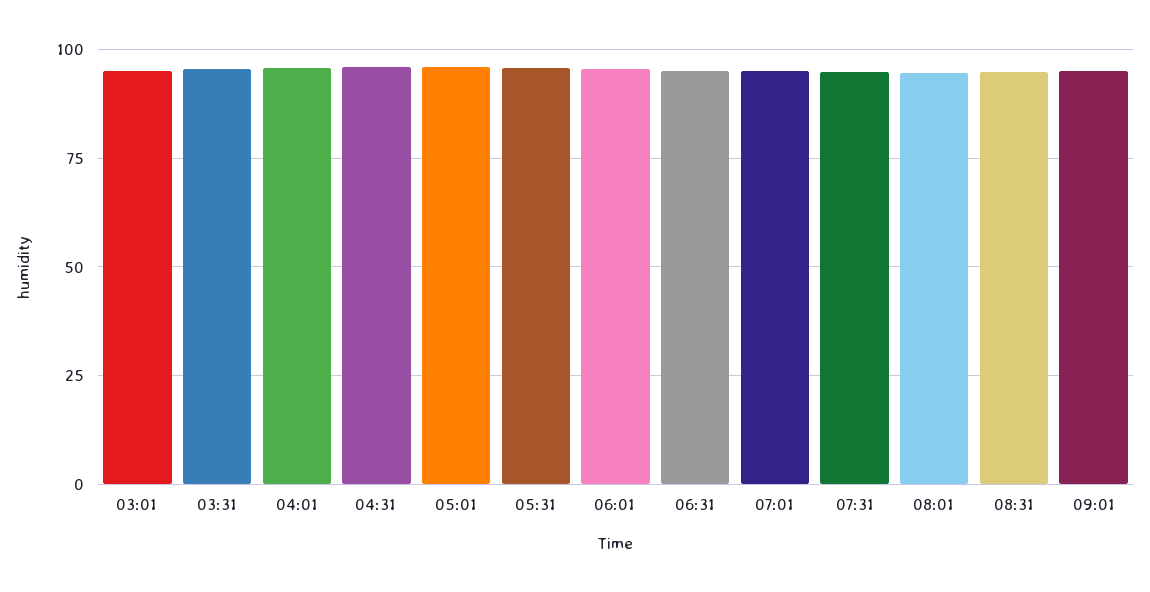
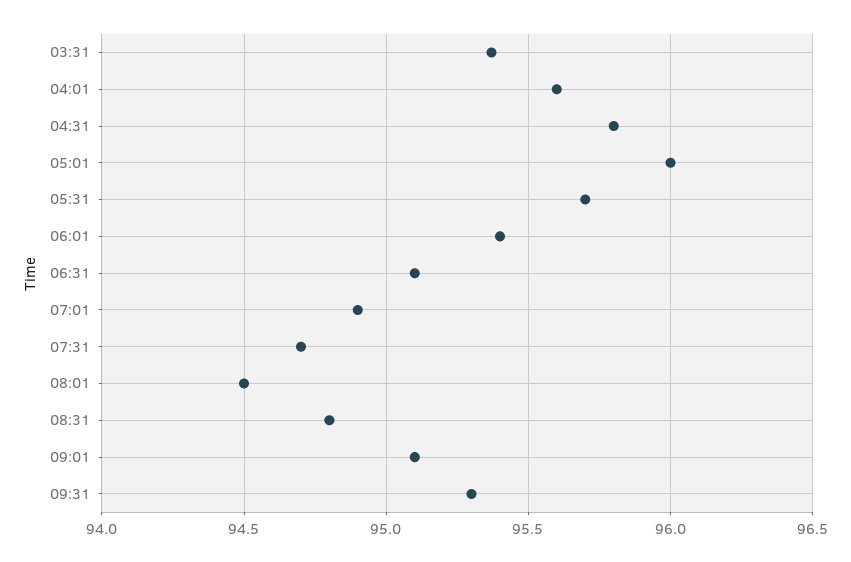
03:01: 95 -> none
09:31: none -> 95.3

